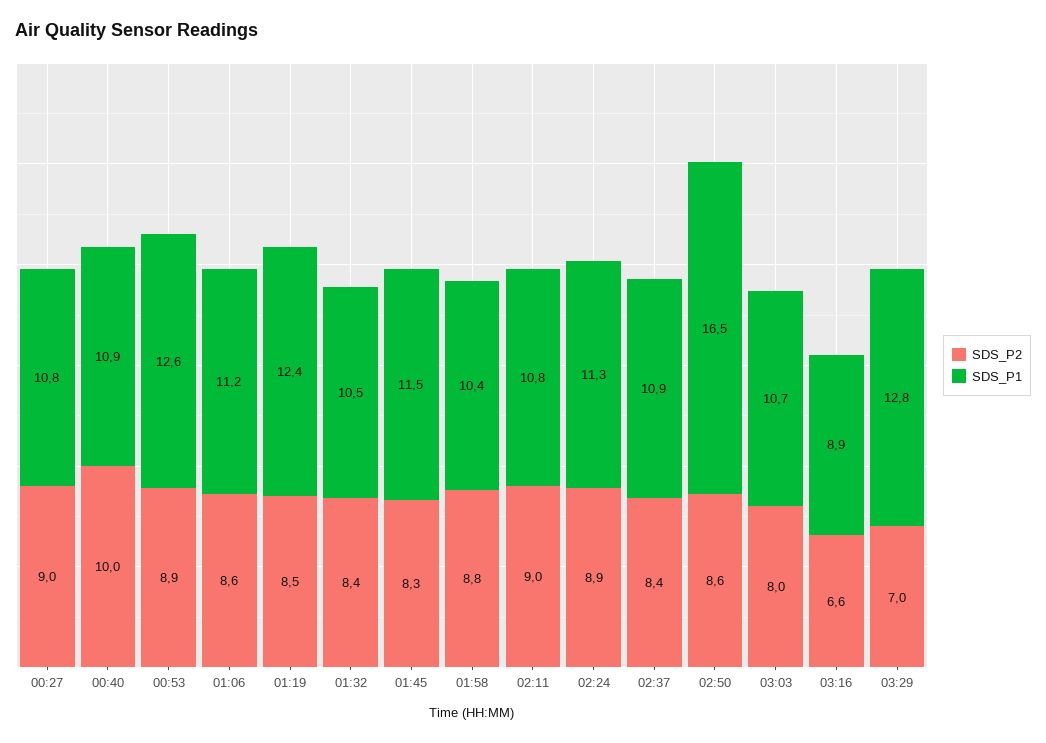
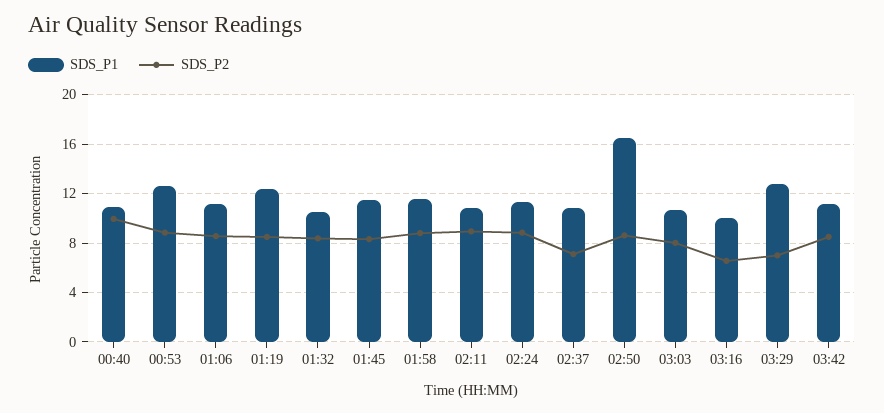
SDS_P2, 00:27: 9 -> none
SDS_P1, 00:27: 10.8 -> none
SDS_P1, 01:58: 10.4 -> 11.5
SDS_P2, 02:37: 8.4 -> 7
SDS_P1, 03:16: 8.9 -> 10
SDS_P1, 03:42: none -> 11
SDS_P2, 03:42: none -> 8.5

